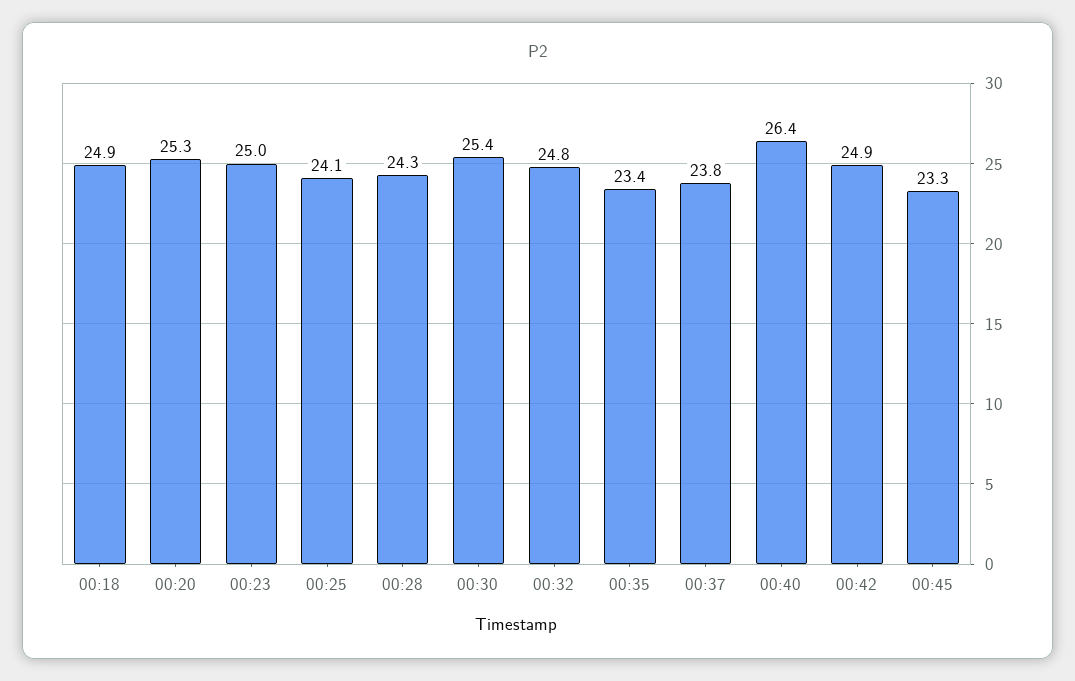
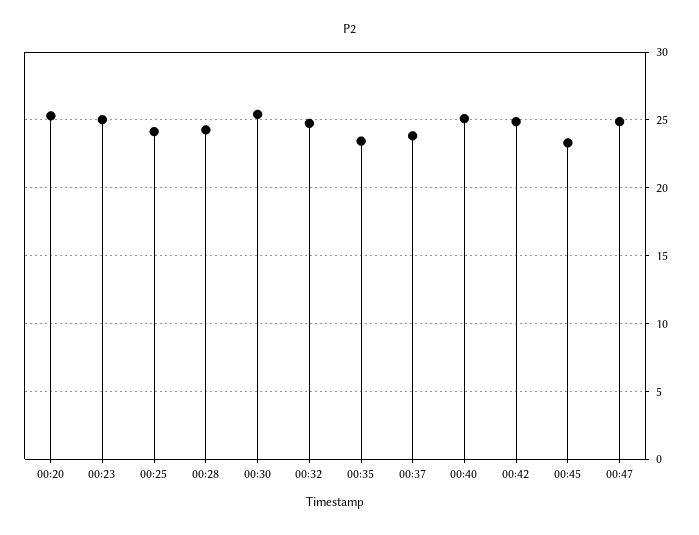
00:18: 24.9 -> none
00:40: 26.4 -> 25
00:47: none -> 25

